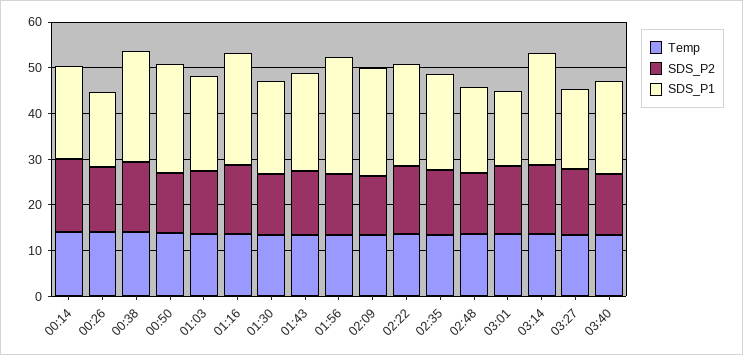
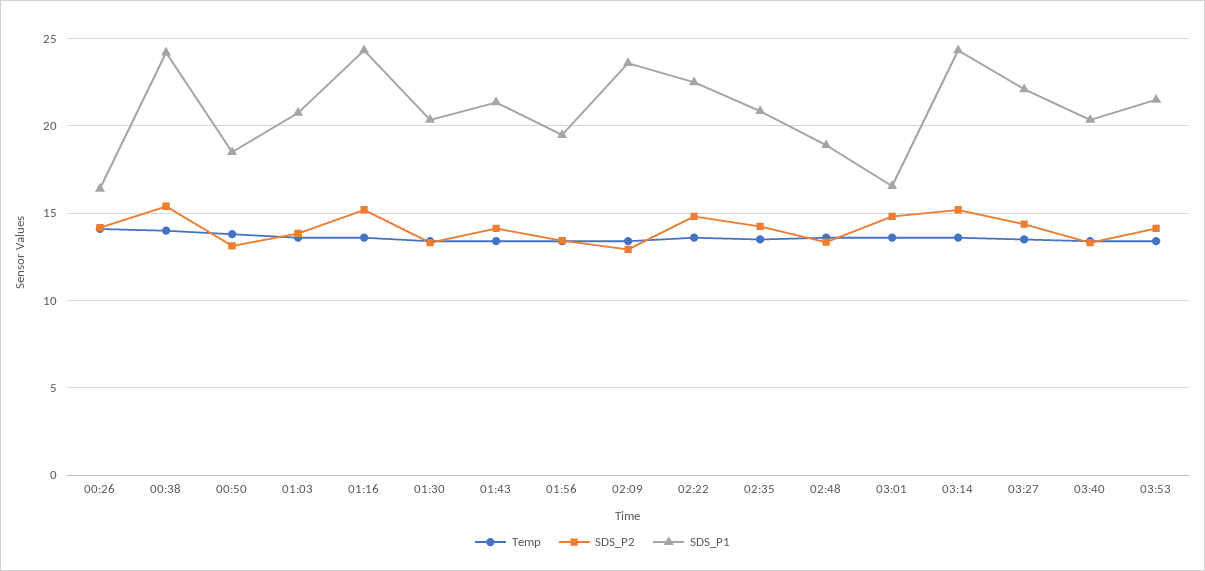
Temp, 00:14: 14 -> none
SDS_P2, 00:14: 16 -> none
SDS_P1, 00:14: 20 -> none
SDS_P1, 00:50: 24 -> 18.5
SDS_P1, 01:56: 26 -> 19.5
SDS_P1, 03:27: 18 -> 22
Temp, 03:53: none -> 13.5
SDS_P2, 03:53: none -> 14
SDS_P1, 03:53: none -> 21.5

